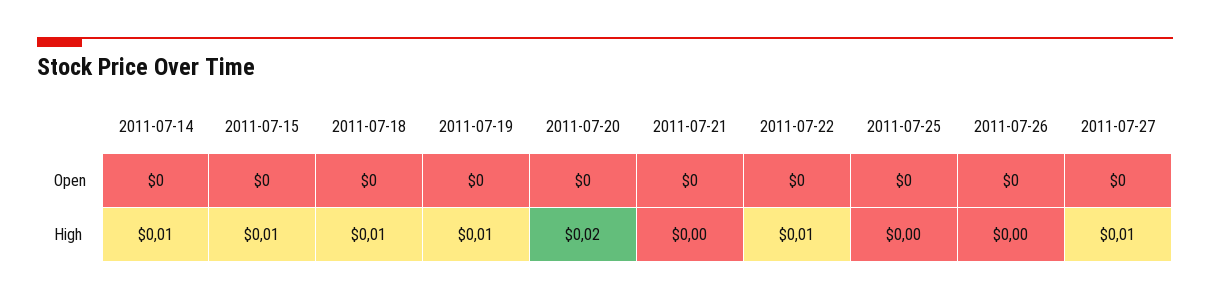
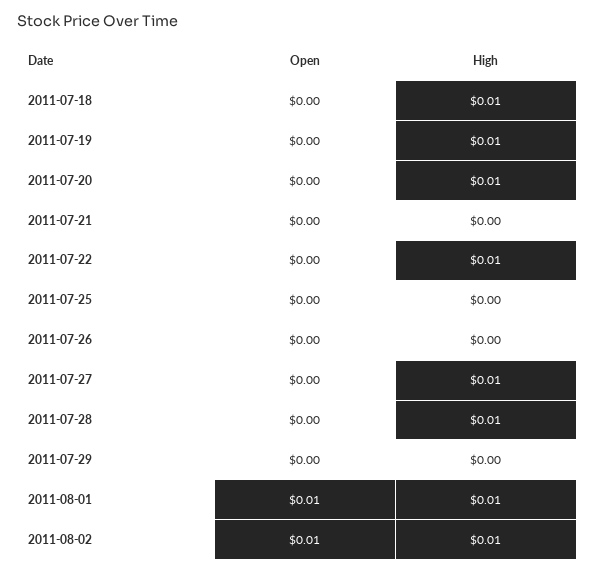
2011-07-14, Open: 0 -> none
2011-07-15, Open: 0 -> none
2011-07-14, High: 0.01 -> none
2011-07-15, High: 0.01 -> none
2011-07-20, High: 0.02 -> 0.01
2011-07-28, Open: none -> 0
2011-07-28, High: none -> 0.01
2011-07-29, Open: none -> 0
2011-07-29, High: none -> 0
2011-08-01, Open: none -> 0.01
2011-08-01, High: none -> 0.01
2011-08-02, Open: none -> 0.01
2011-08-02, High: none -> 0.01

